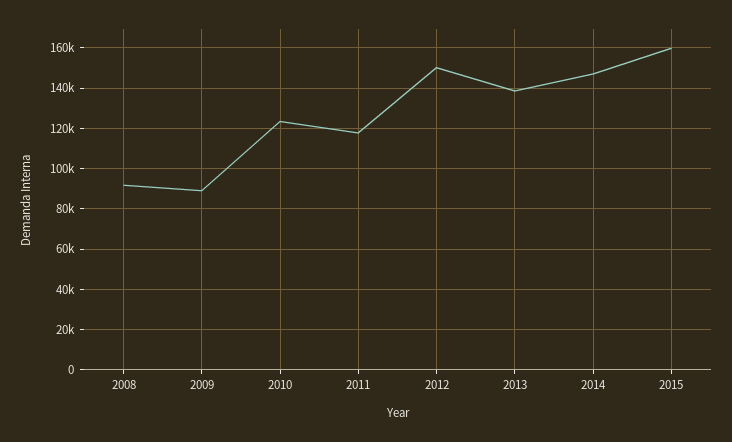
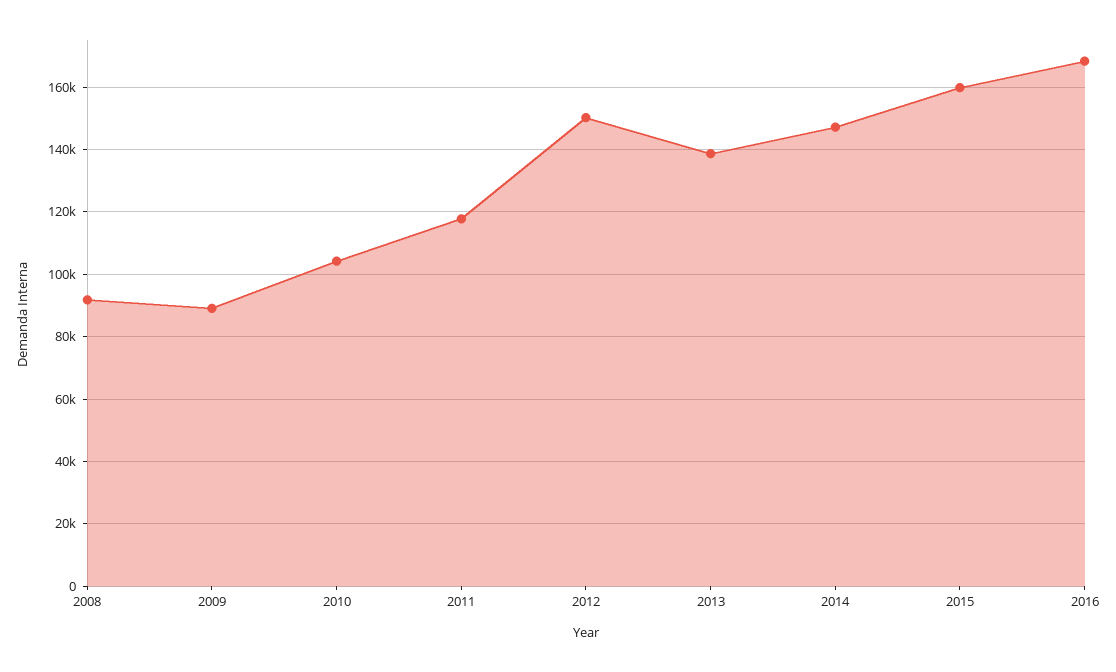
2010: 125000 -> 104000
2016: none -> 168000

